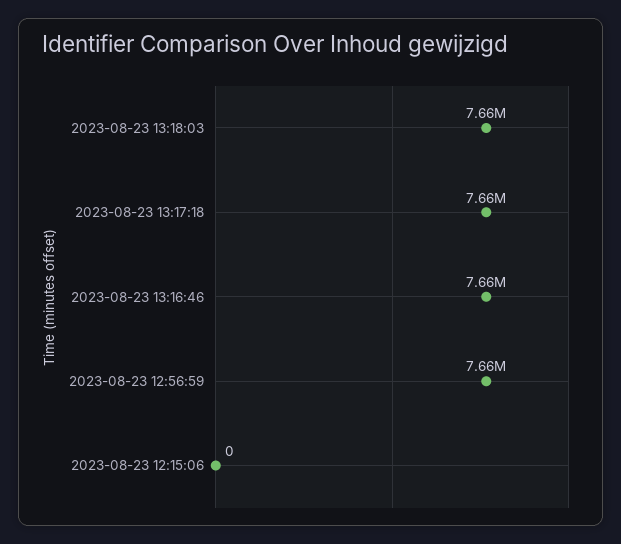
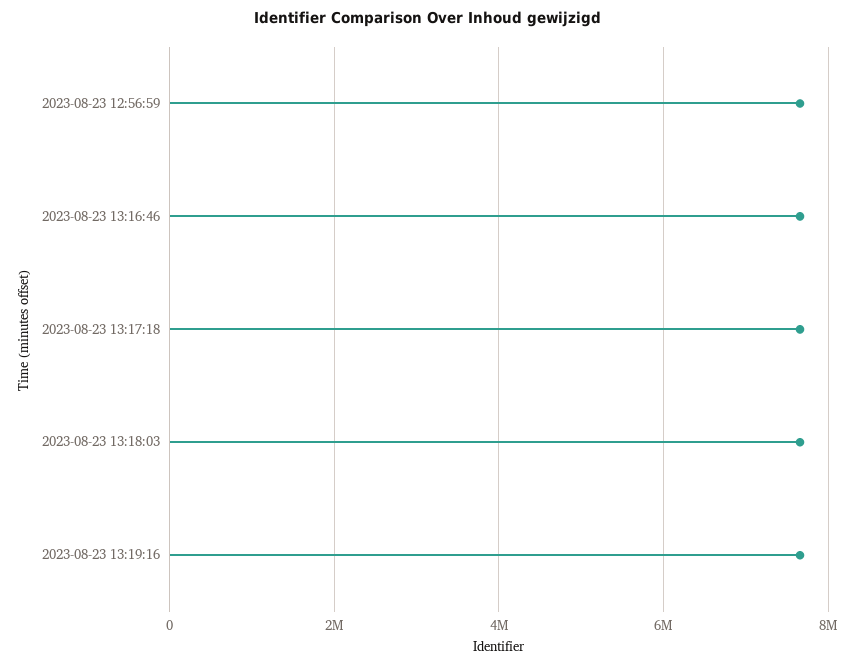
2023-08-23 12:15:06: 0 -> none
2023-08-23 13:19:16: none -> 7600000

